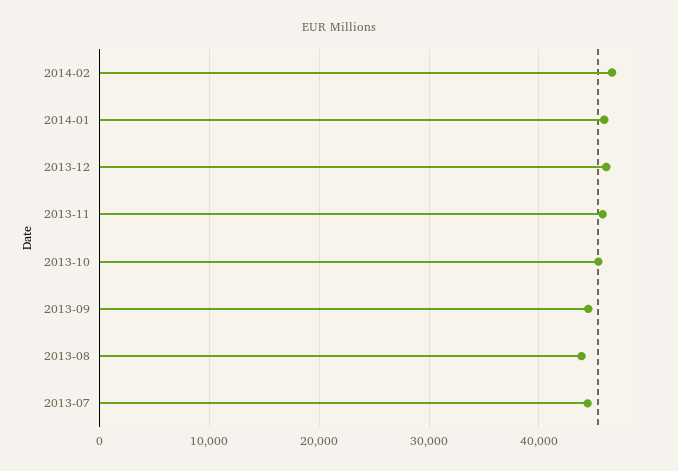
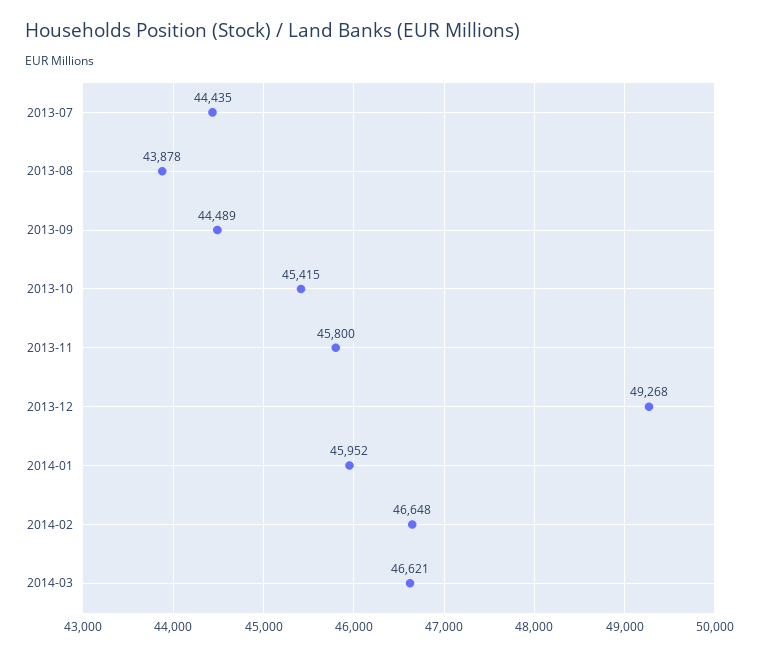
2013-12: 46000 -> 49268
2014-03: none -> 46621

